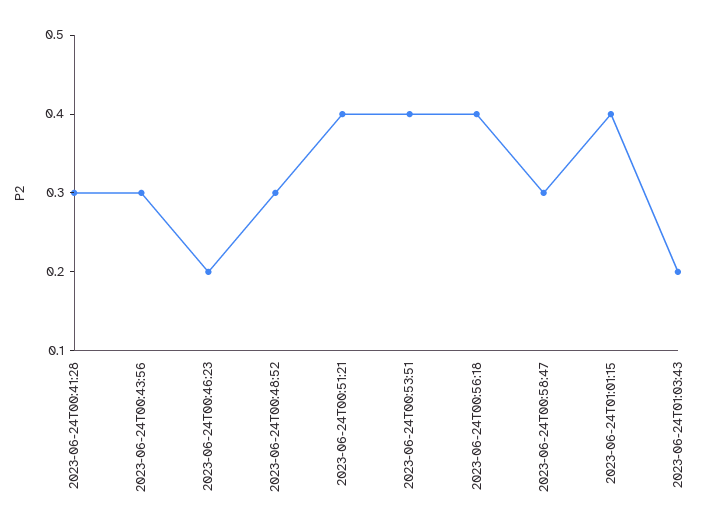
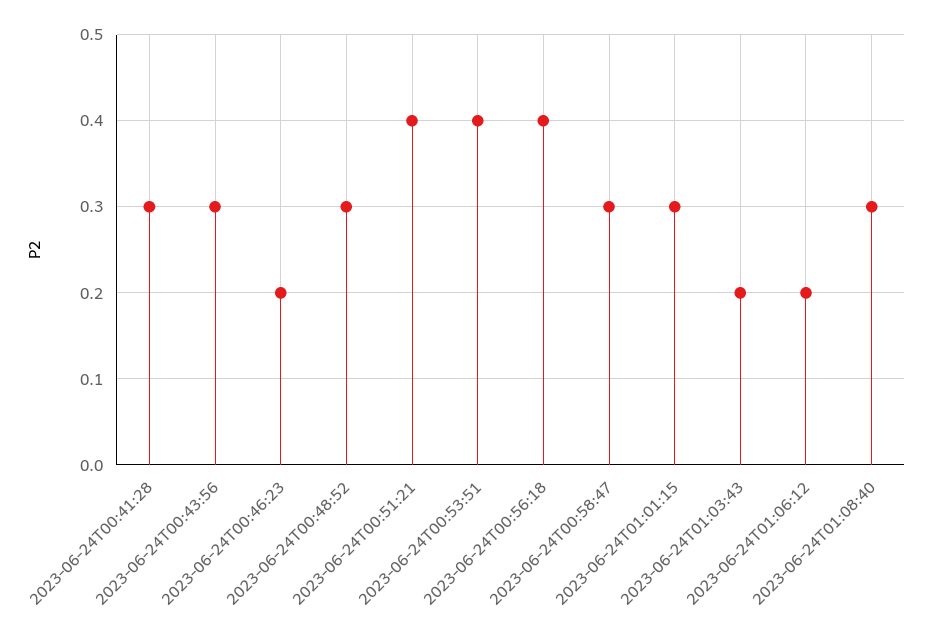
2023-06-24T01:01:15: 0.4 -> 0.3
2023-06-24T01:06:12: none -> 0.2
2023-06-24T01:08:40: none -> 0.3

